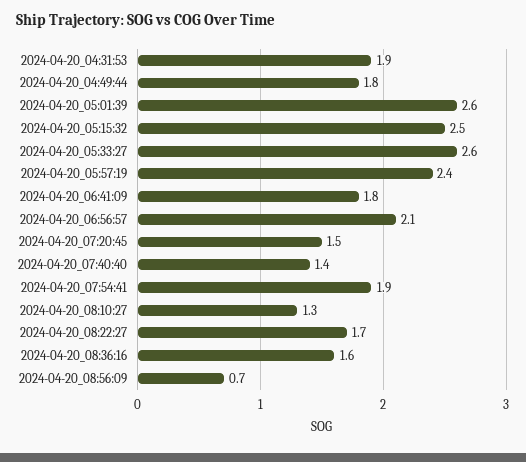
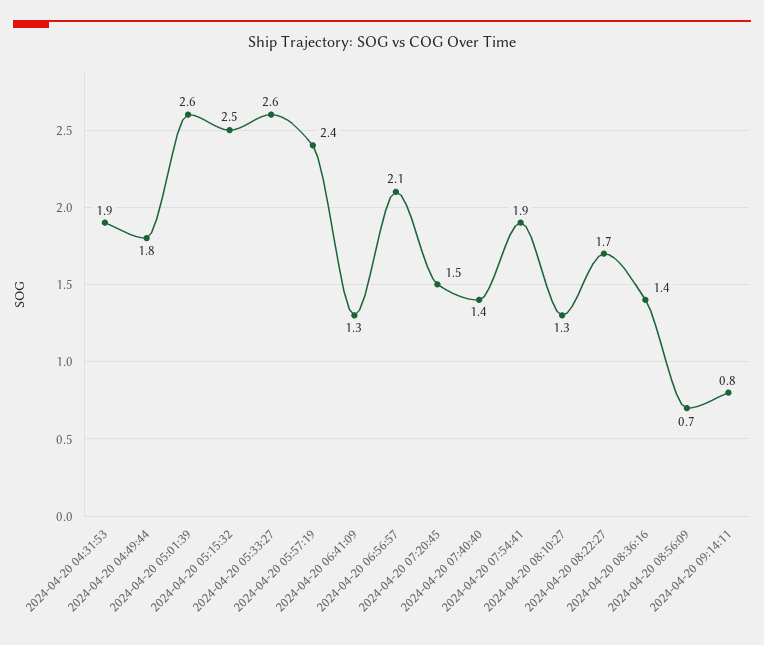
2024-04-20_06:41:09: 1.8 -> 1.3
2024-04-20_08:36:16: 1.6 -> 1.4
2024-04-20 09:14:11: none -> 0.8

